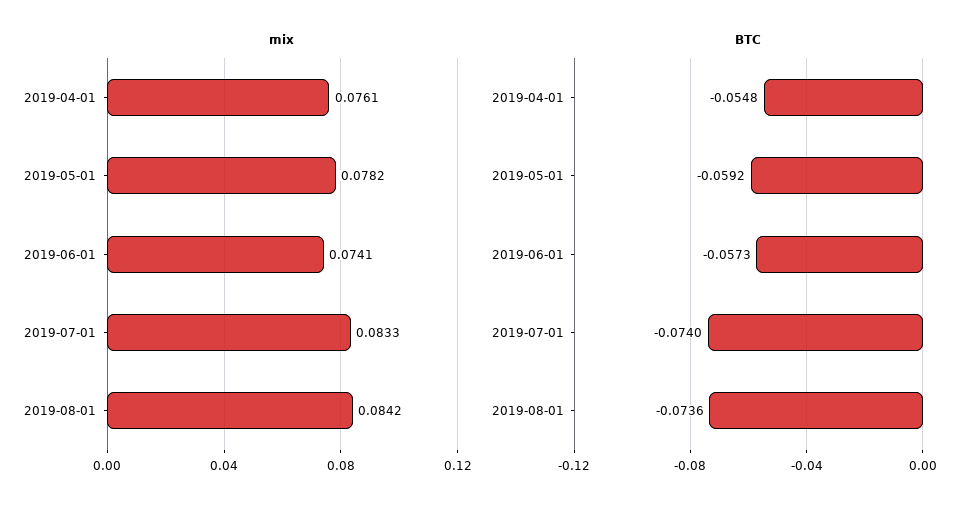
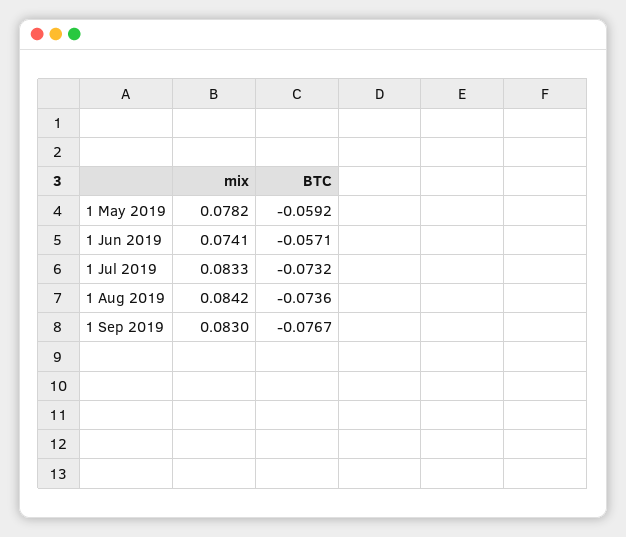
mix, 2019-04-01: 0.0761 -> none
BTC, 2019-04-01: -0.0548 -> none
BTC, 2019-06-01: -0.0573 -> -0.0571
BTC, 2019-07-01: -0.074 -> -0.0732
mix, 1 Sep 2019: none -> 0.083
BTC, 1 Sep 2019: none -> -0.0767

